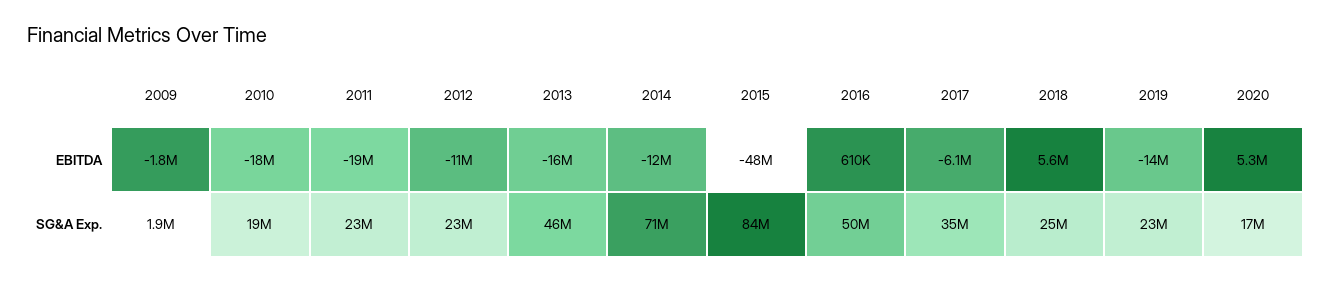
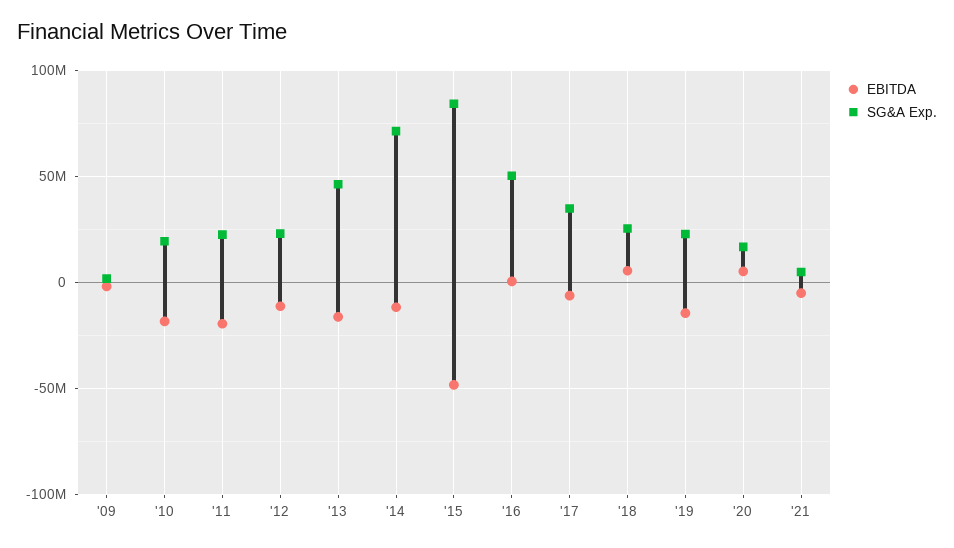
EBITDA, '21: none -> -5000000
SG&A Exp., '21: none -> 5000000

